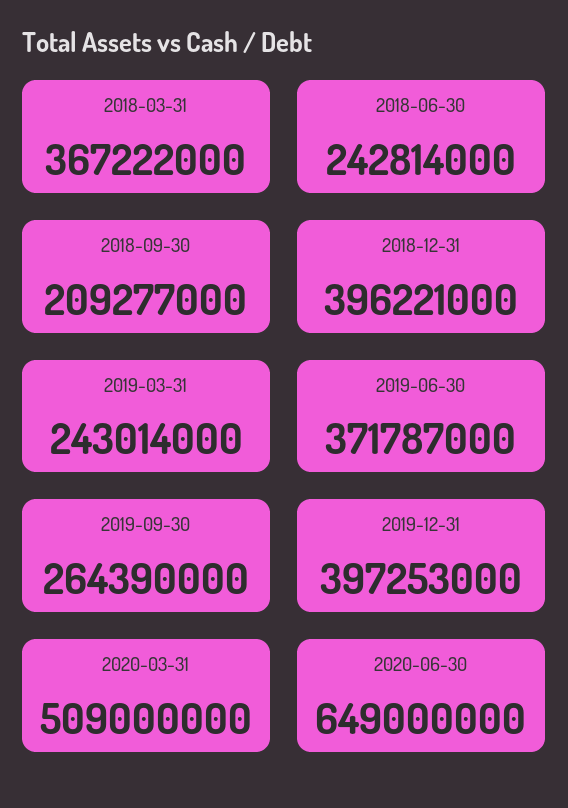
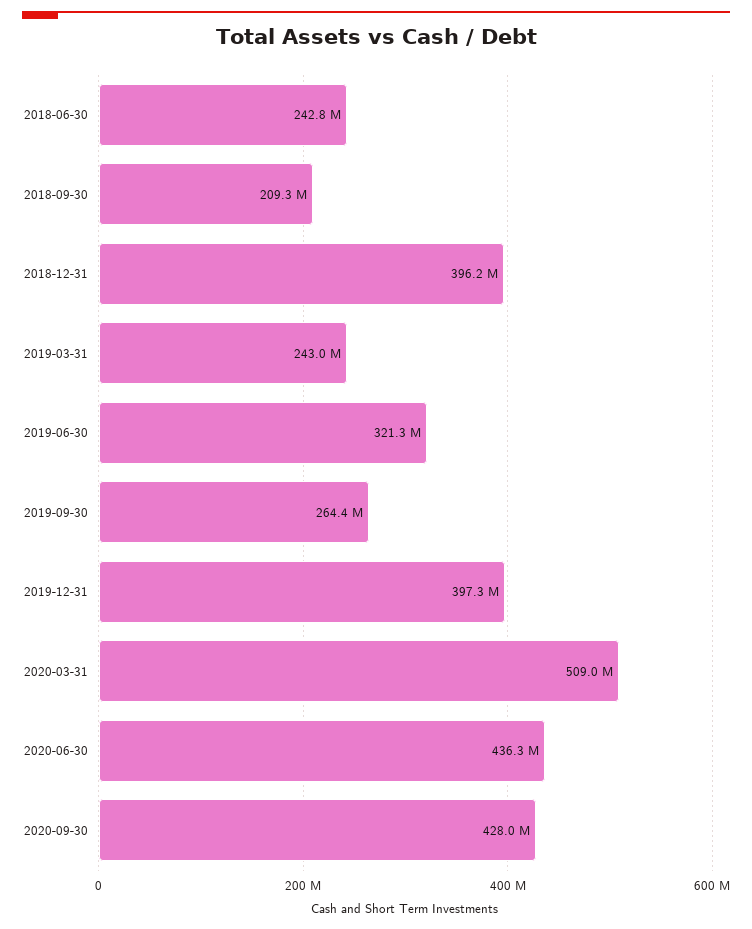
2018-03-31: 367222000 -> none
2019-06-30: 371787000 -> 321300000
2020-06-30: 649000000 -> 436300000
2020-09-30: none -> 428000000

